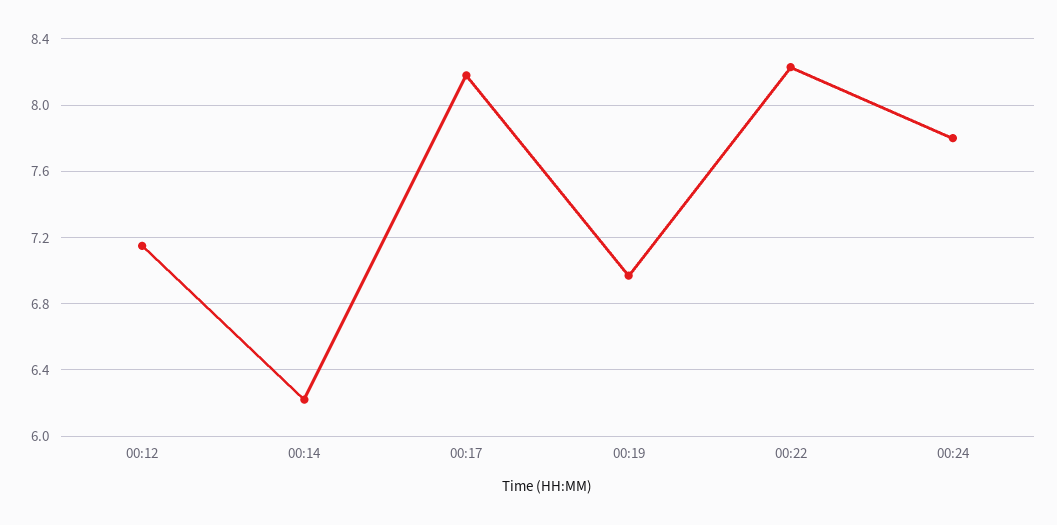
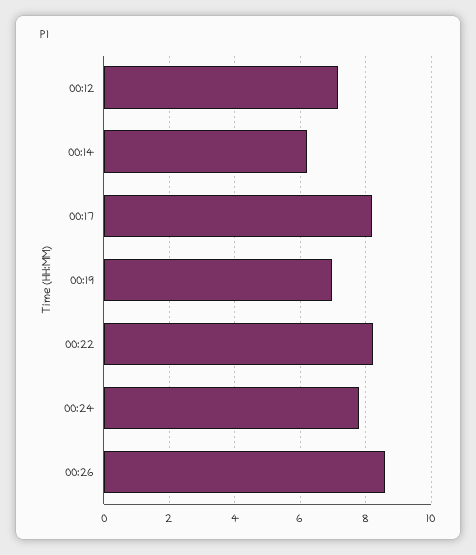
00:26: none -> 8.6

